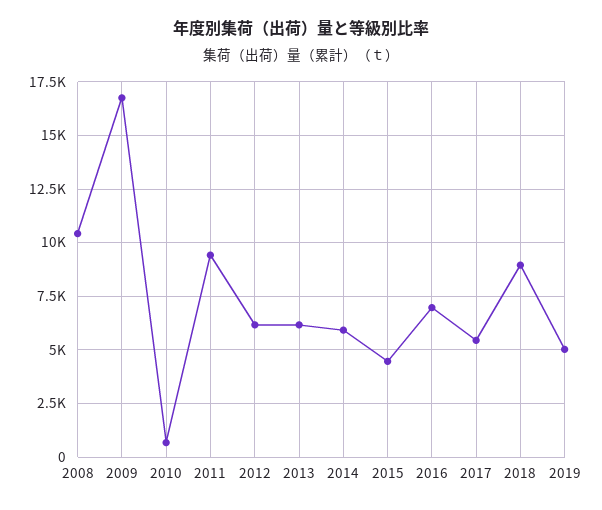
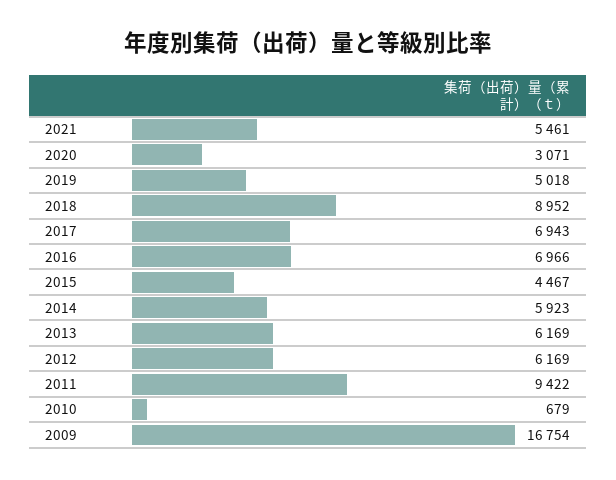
2008: 10500 -> none
2017: 5500 -> 6943
2021: none -> 5461
2020: none -> 3071

